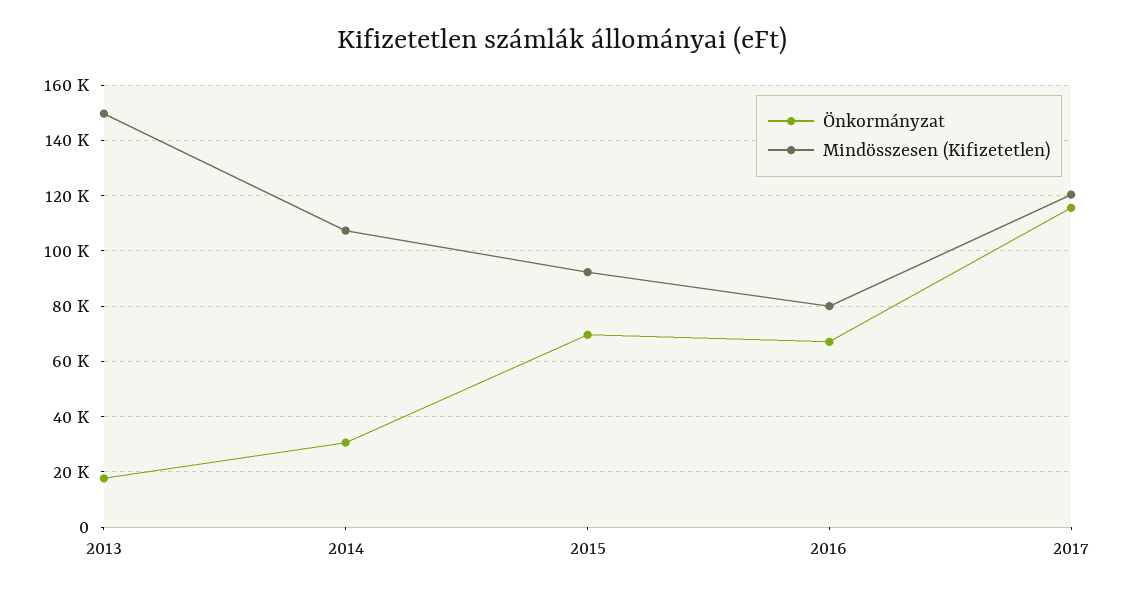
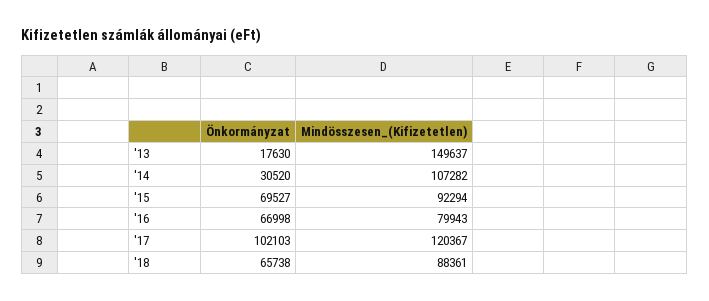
Önkormányzat, 2017: 115000 -> 102103
Önkormányzat, '18: none -> 65738
Mindösszesen (Kifizetetlen), '18: none -> 88361

